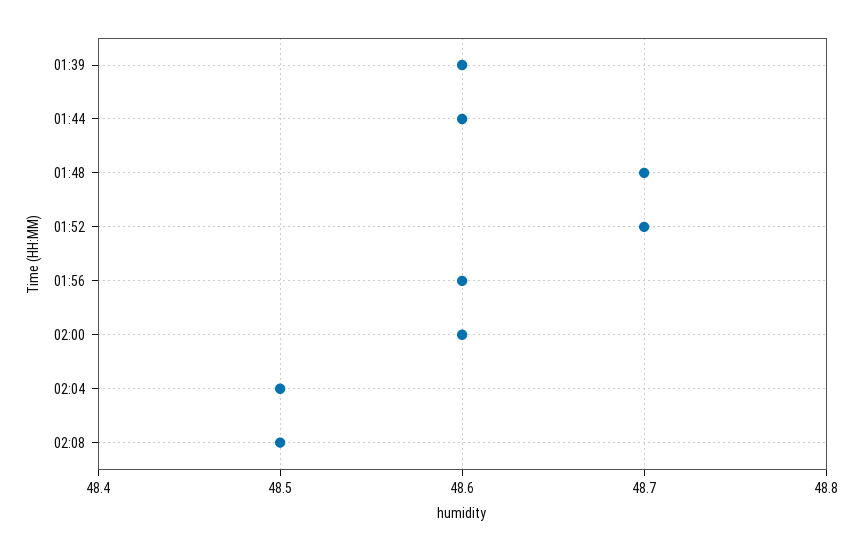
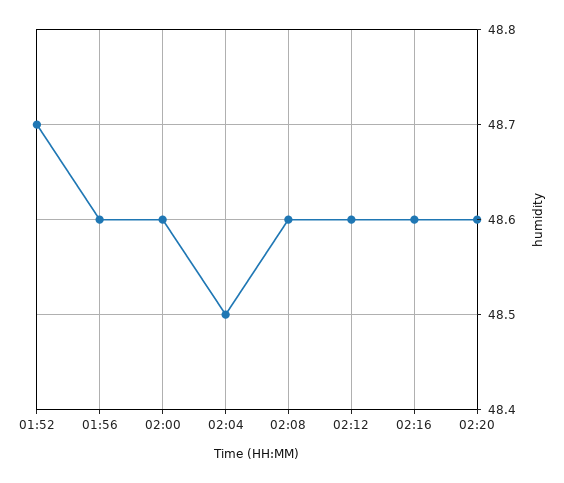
01:39: 48.6 -> none
01:44: 48.6 -> none
01:48: 48.7 -> none
02:08: 48.5 -> 48.6
02:12: none -> 48.6
02:16: none -> 48.6
02:20: none -> 48.6

